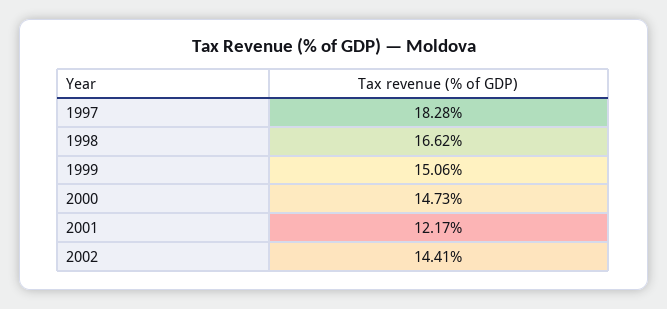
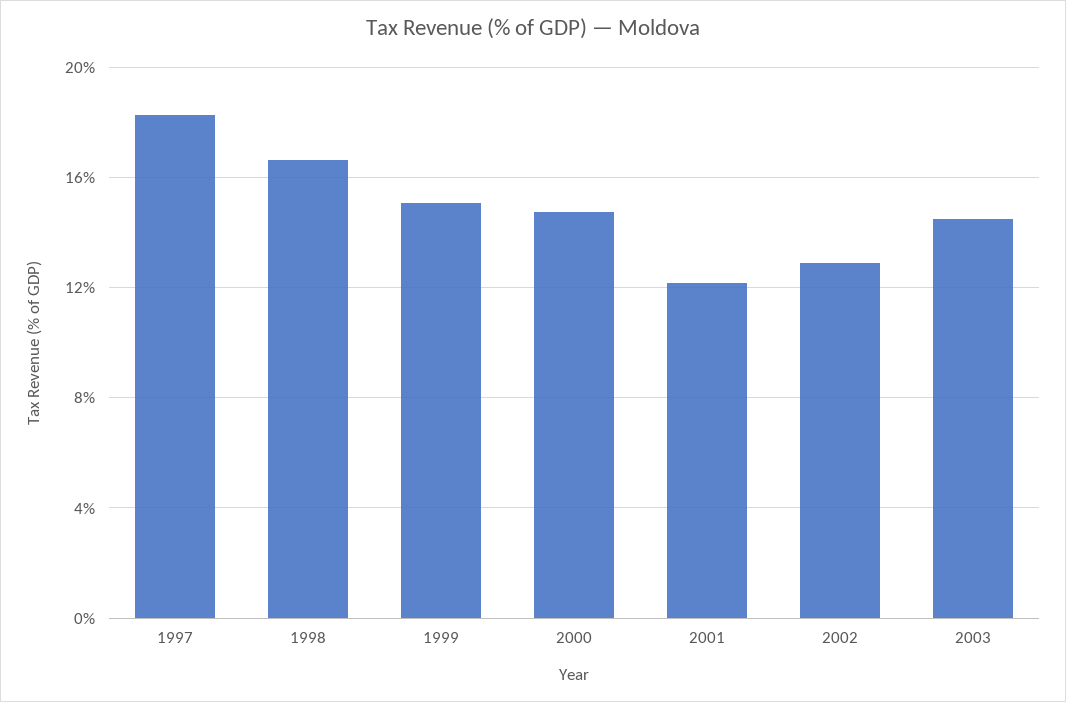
2002: 14.41 -> 13
2003: none -> 14.5

